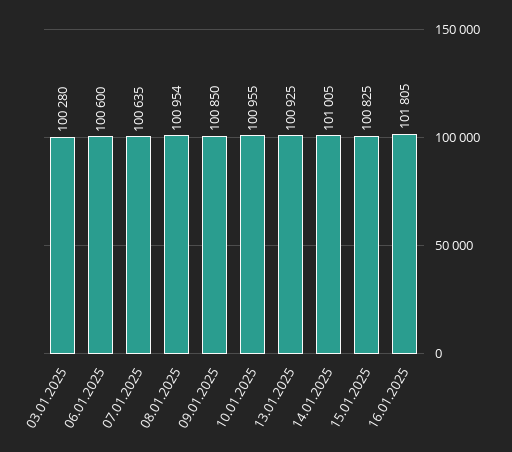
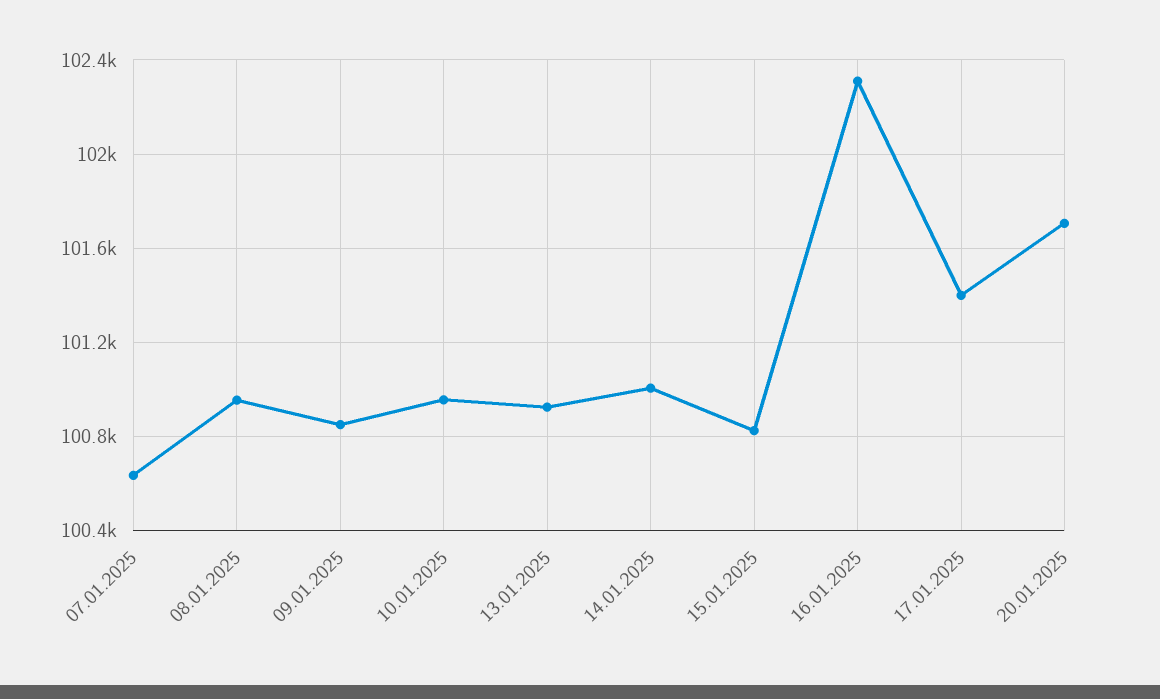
03.01.2025: 100280 -> none
06.01.2025: 100600 -> none
16.01.2025: 101805 -> 102300
17.01.2025: none -> 101400
20.01.2025: none -> 101700

